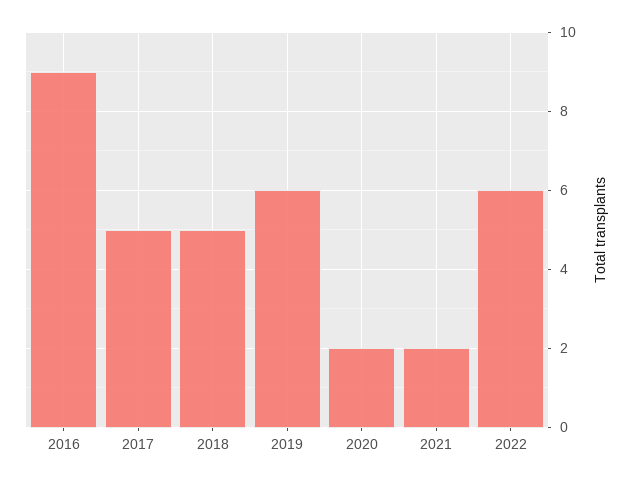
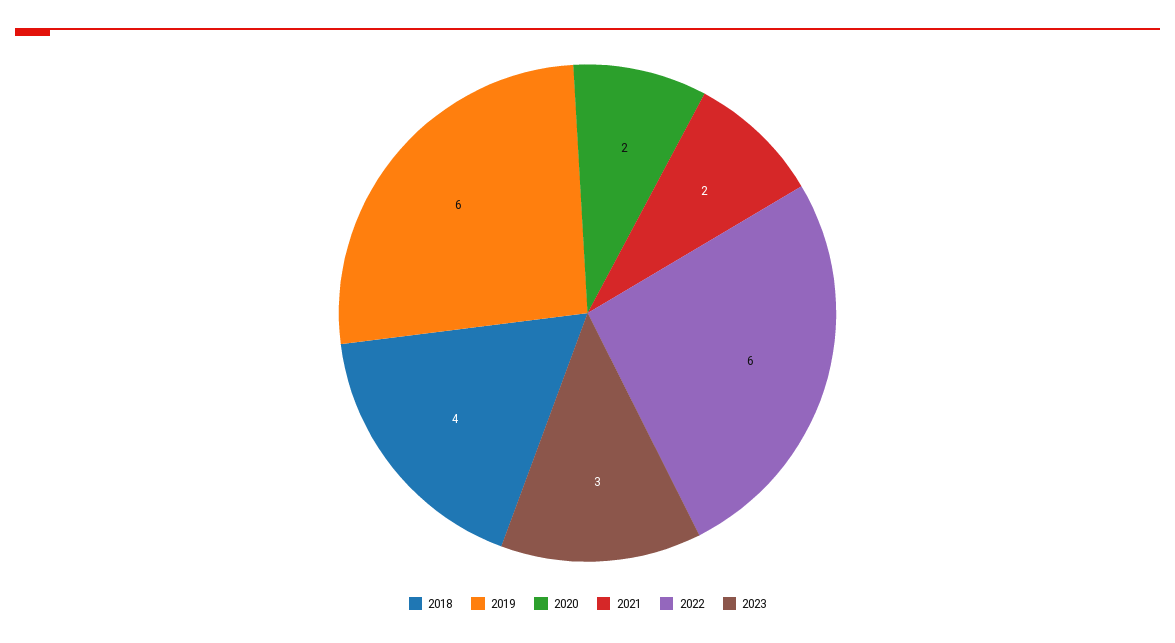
2016: 9 -> none
2017: 5 -> none
2018: 5 -> 4
2023: none -> 3

